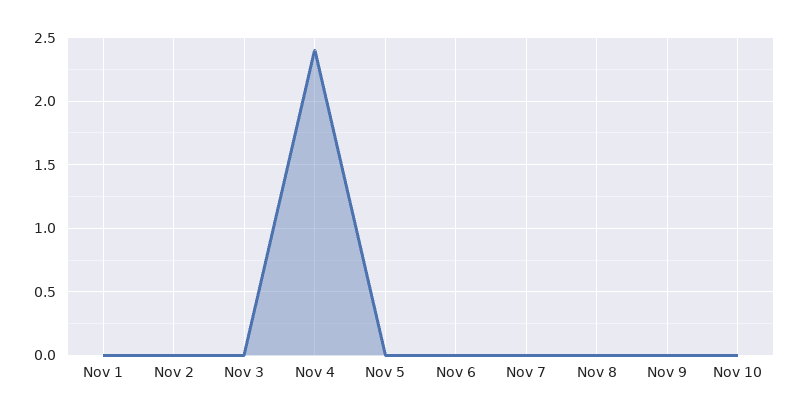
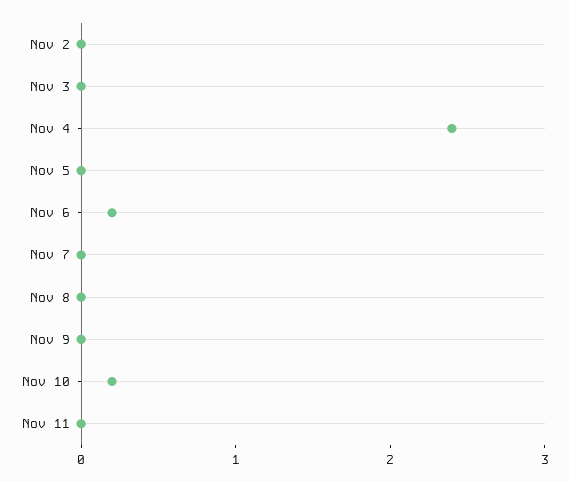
Nov 1: 0 -> none
Nov 6: 0 -> 0.2
Nov 10: 0 -> 0.2
Nov 11: none -> 0

